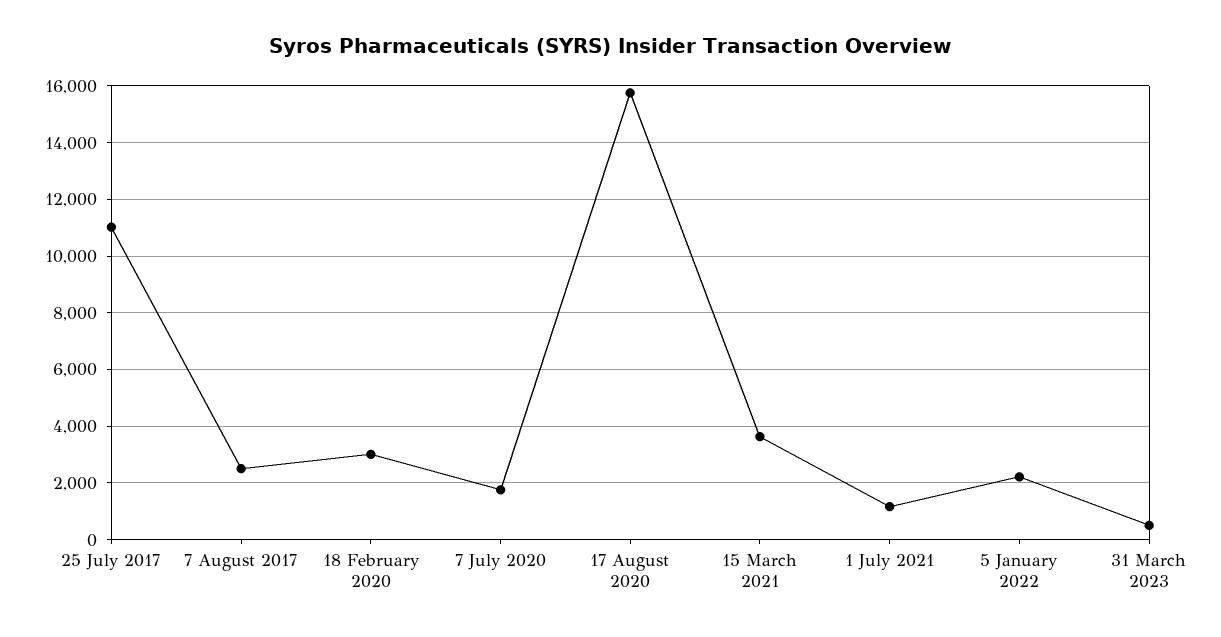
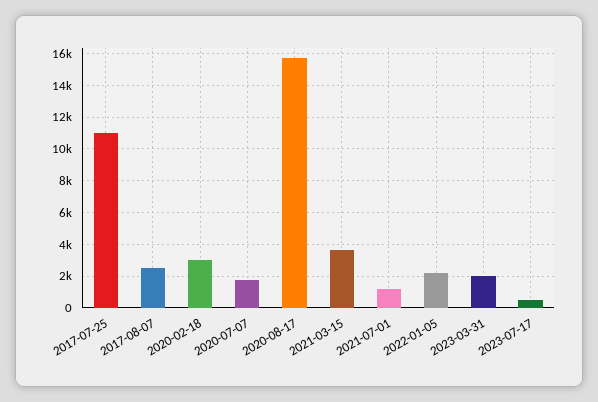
31 March 2023: 500 -> 2000
2023-07-17: none -> 500

